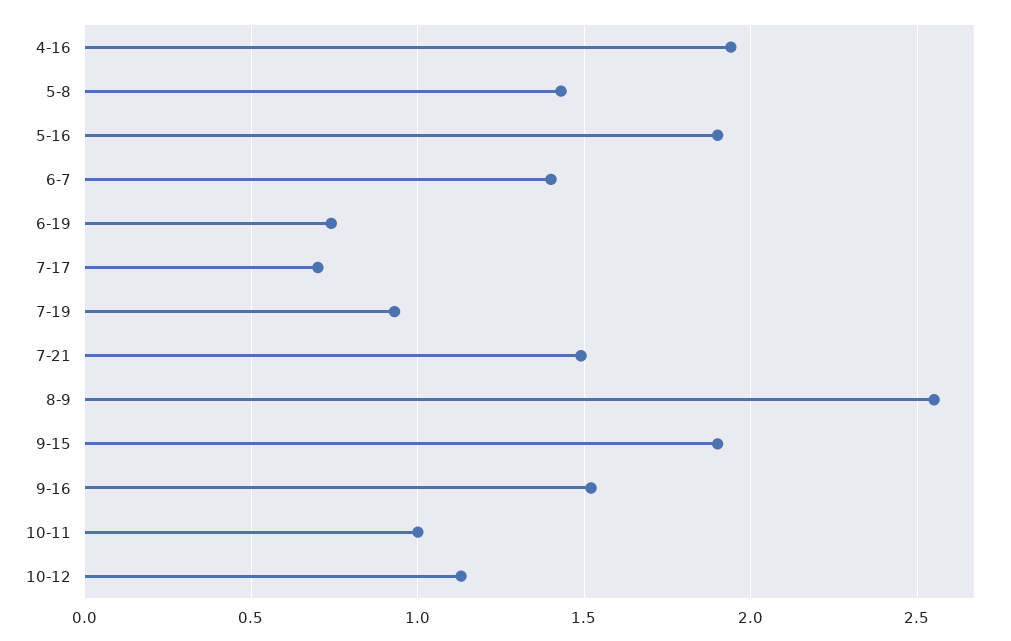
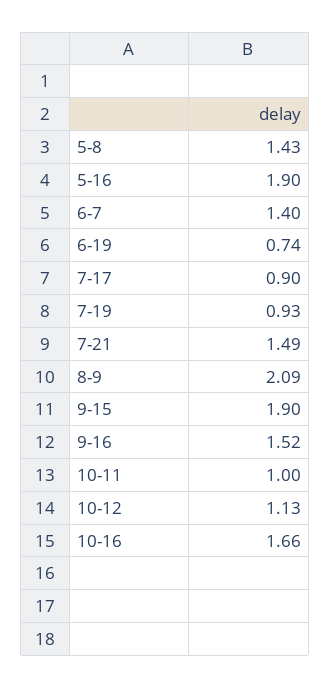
4-16: 1.95 -> none
7-17: 0.7 -> 0.9
8-9: 2.55 -> 2.09
10-16: none -> 1.66

